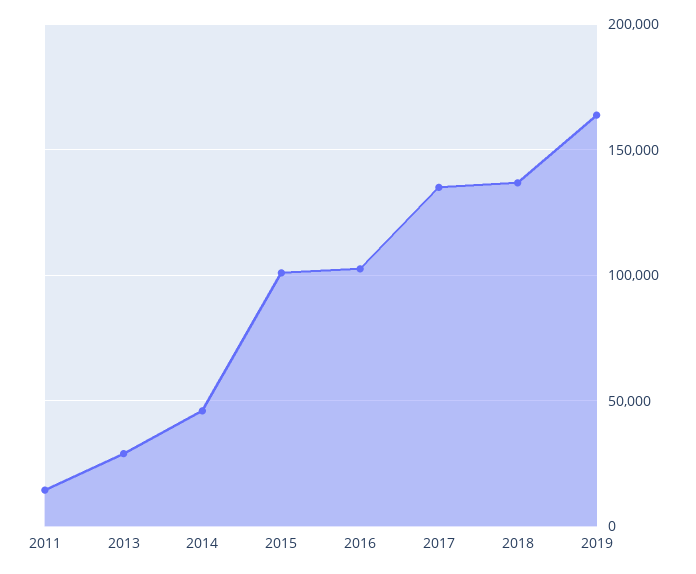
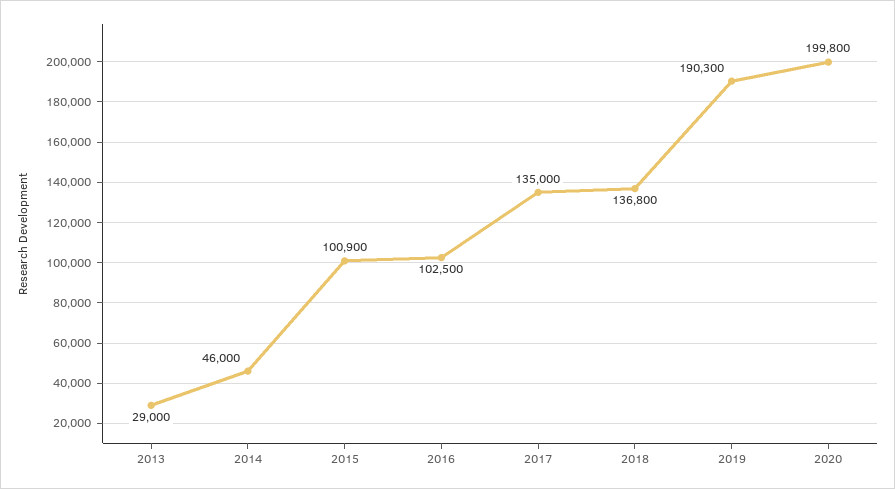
2011: 15000 -> none
2019: 165000 -> 190300
2020: none -> 199800

